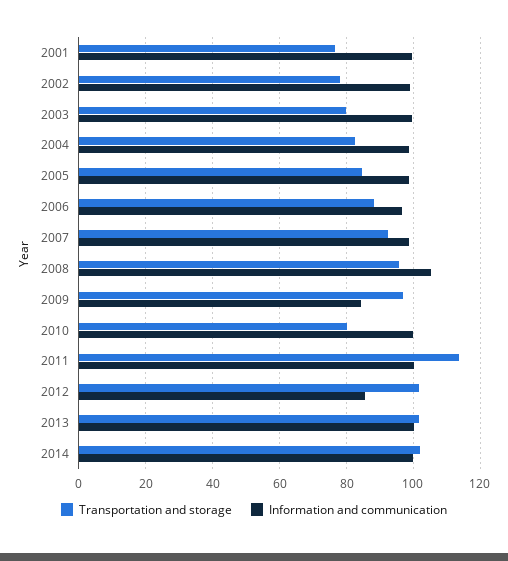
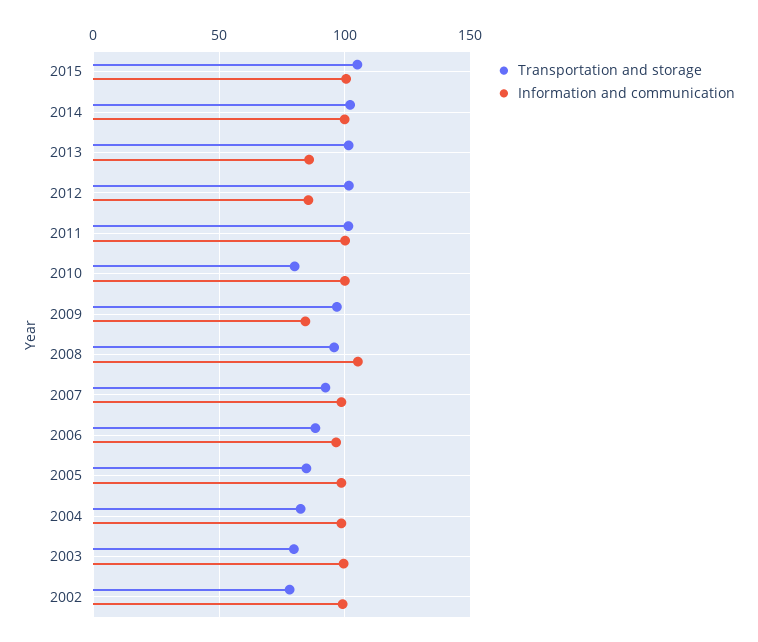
Transportation and storage, 2001: 76 -> none
Information and communication, 2001: 100 -> none
Transportation and storage, 2011: 114 -> 100
Information and communication, 2013: 100 -> 85
Transportation and storage, 2015: none -> 105
Information and communication, 2015: none -> 100

